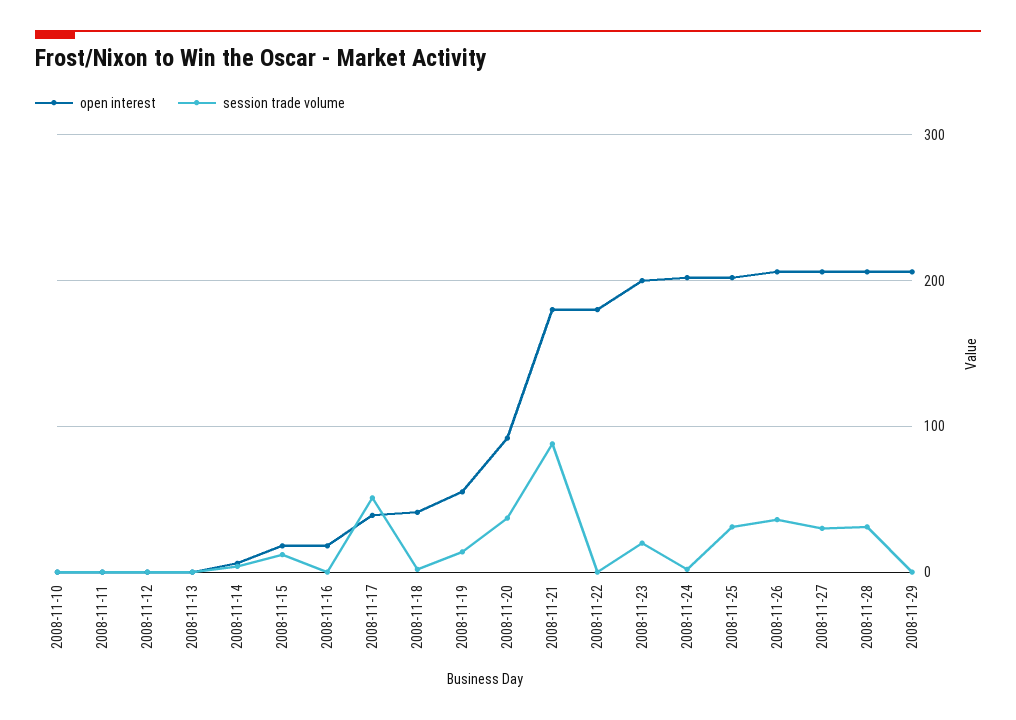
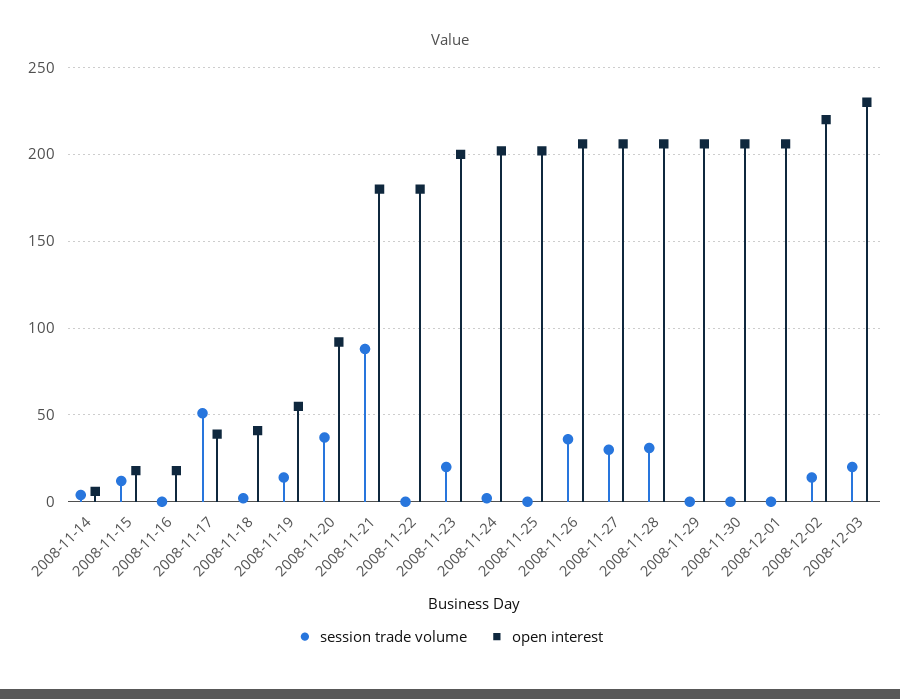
open interest, 2008-11-10: 0 -> none
session trade volume, 2008-11-10: 0 -> none
open interest, 2008-11-11: 0 -> none
session trade volume, 2008-11-11: 0 -> none
open interest, 2008-11-12: 0 -> none
session trade volume, 2008-11-12: 0 -> none
open interest, 2008-11-13: 0 -> none
session trade volume, 2008-11-13: 0 -> none
session trade volume, 2008-11-25: 30 -> 0
session trade volume, 2008-11-30: none -> 0
open interest, 2008-11-30: none -> 205
session trade volume, 2008-12-01: none -> 0
open interest, 2008-12-01: none -> 205
session trade volume, 2008-12-02: none -> 15
open interest, 2008-12-02: none -> 220
session trade volume, 2008-12-03: none -> 20
open interest, 2008-12-03: none -> 230

